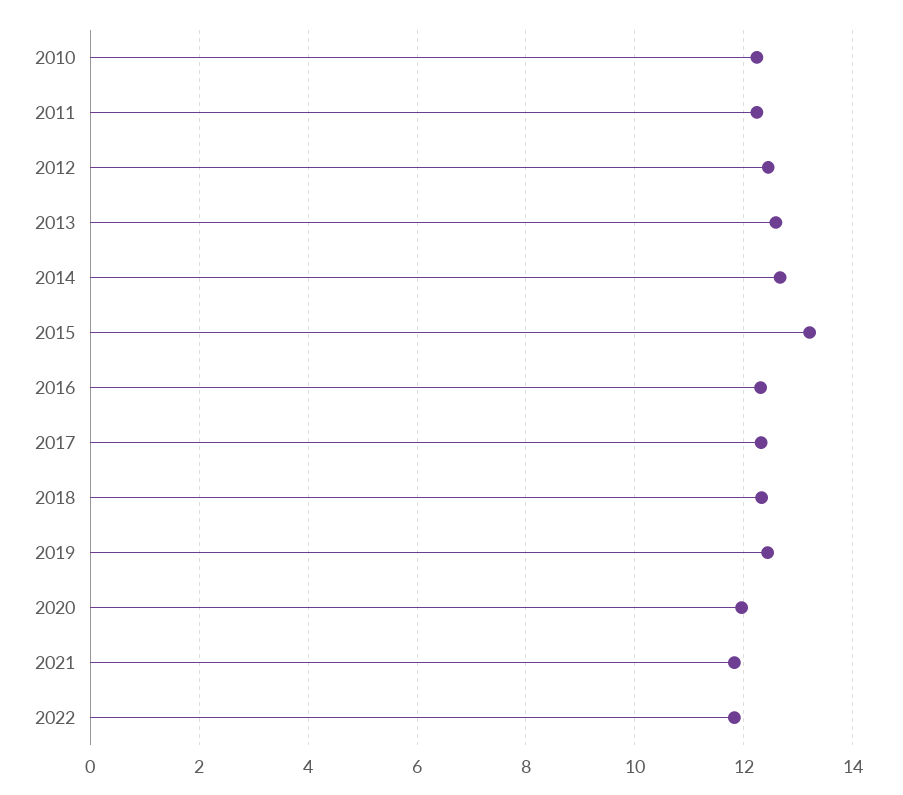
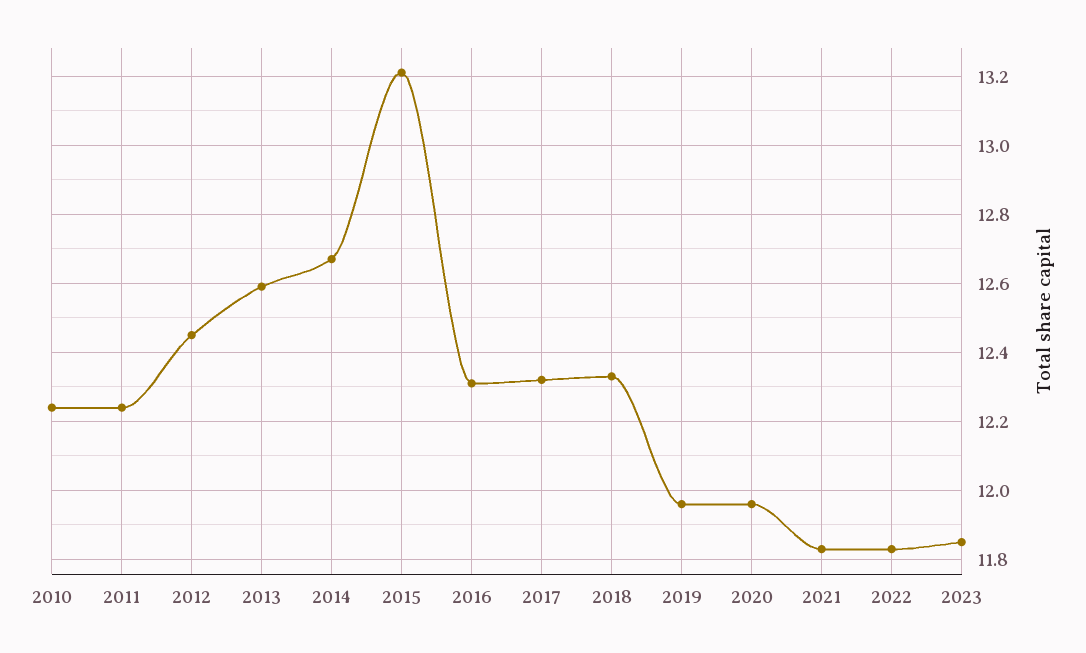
2019: 12.4 -> 11.95
2023: none -> 11.85

